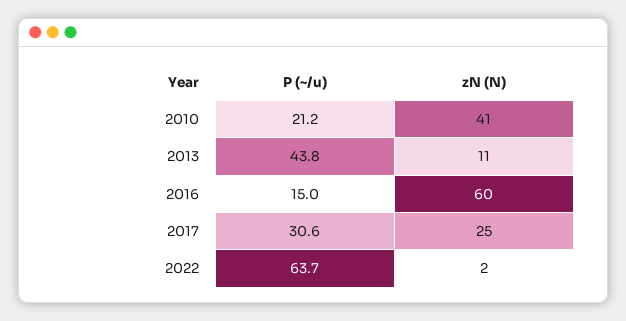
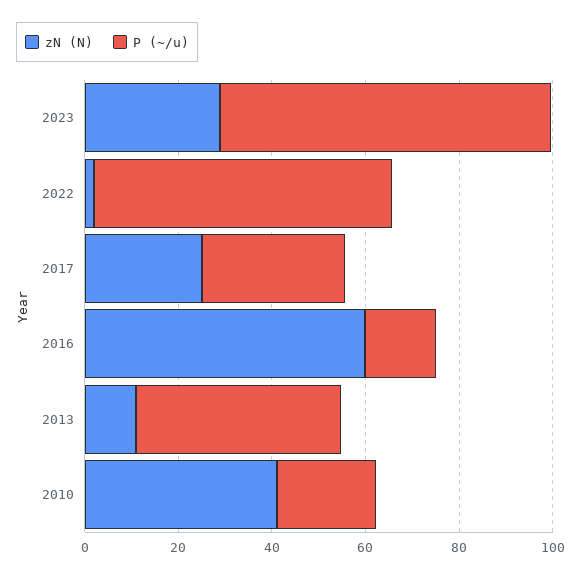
zN (N), 2023: none -> 30
P (~/u), 2023: none -> 70

